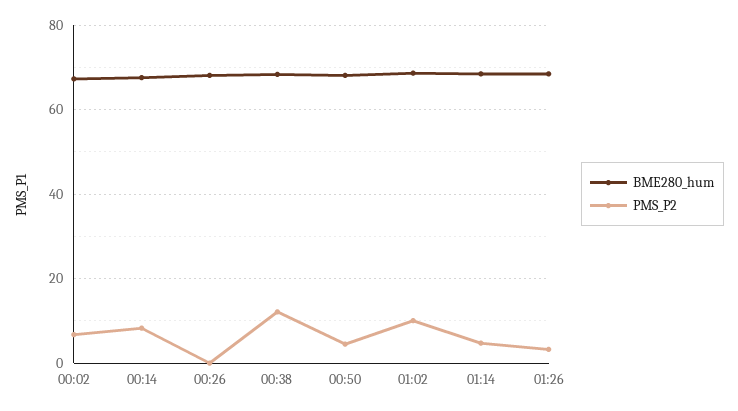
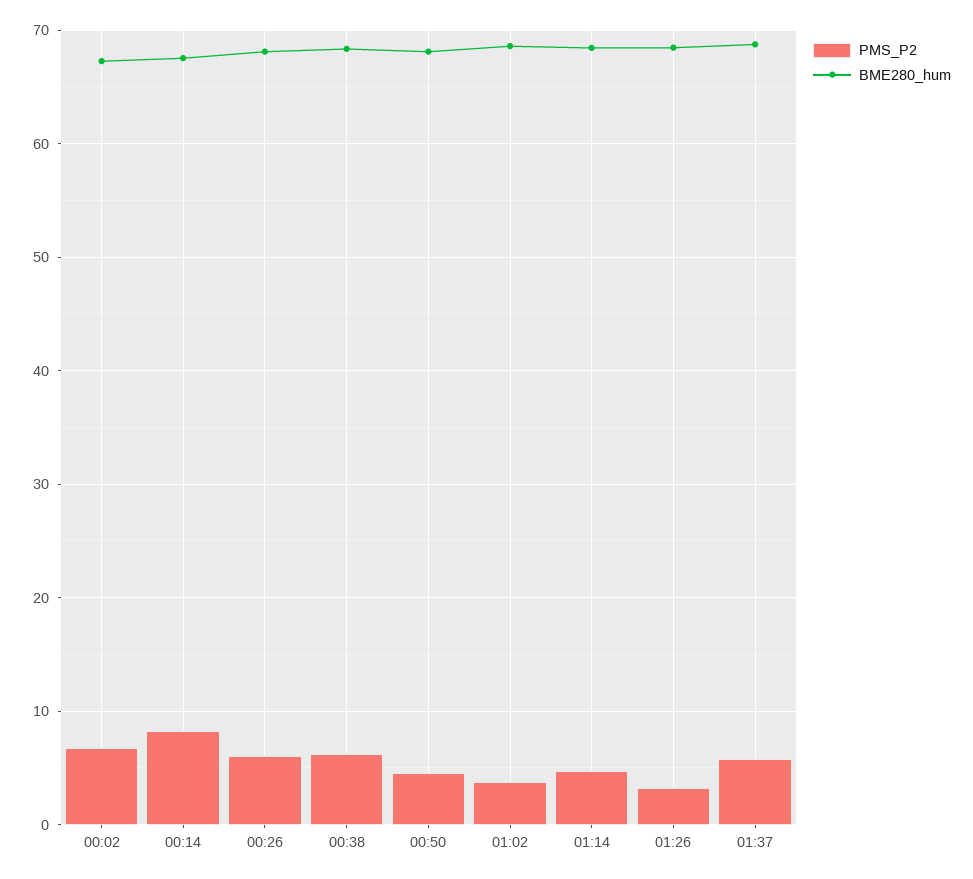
PMS_P2, 00:26: 0 -> 6
PMS_P2, 00:38: 12 -> 6
PMS_P2, 01:02: 10 -> 4
PMS_P2, 01:37: none -> 6
BME280_hum, 01:37: none -> 69

